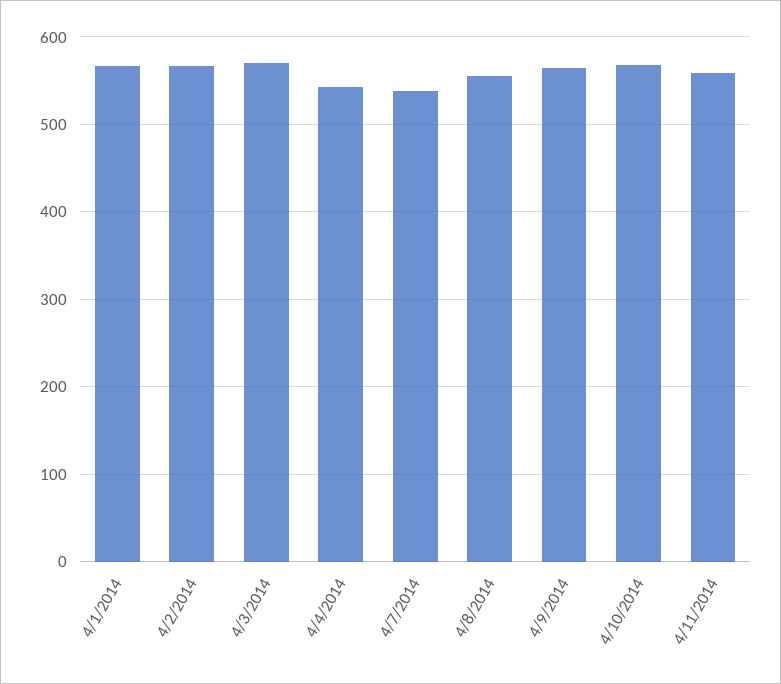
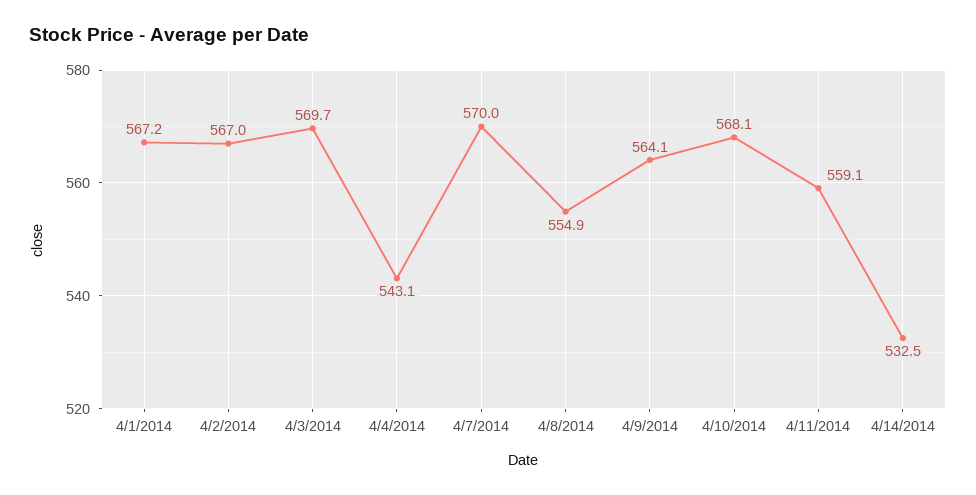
4/7/2014: 540 -> 570
4/14/2014: none -> 532.5

